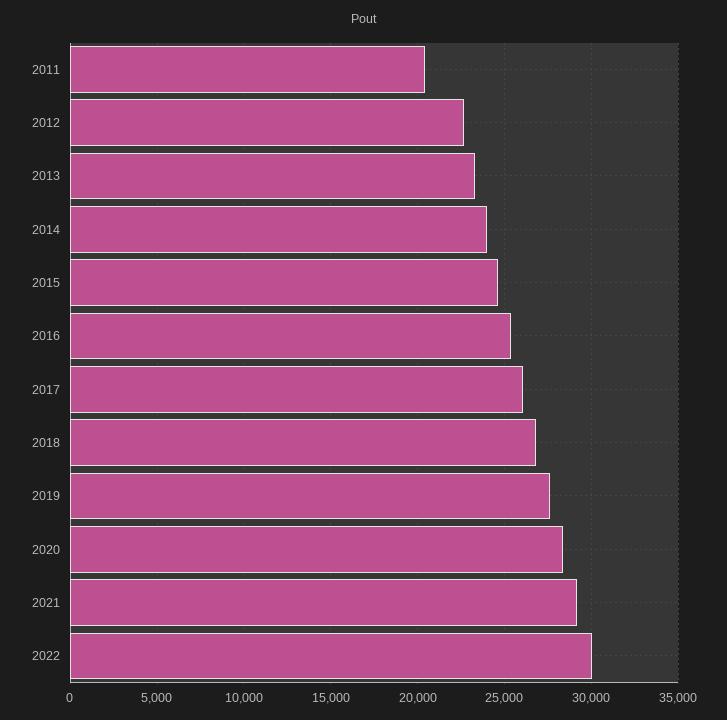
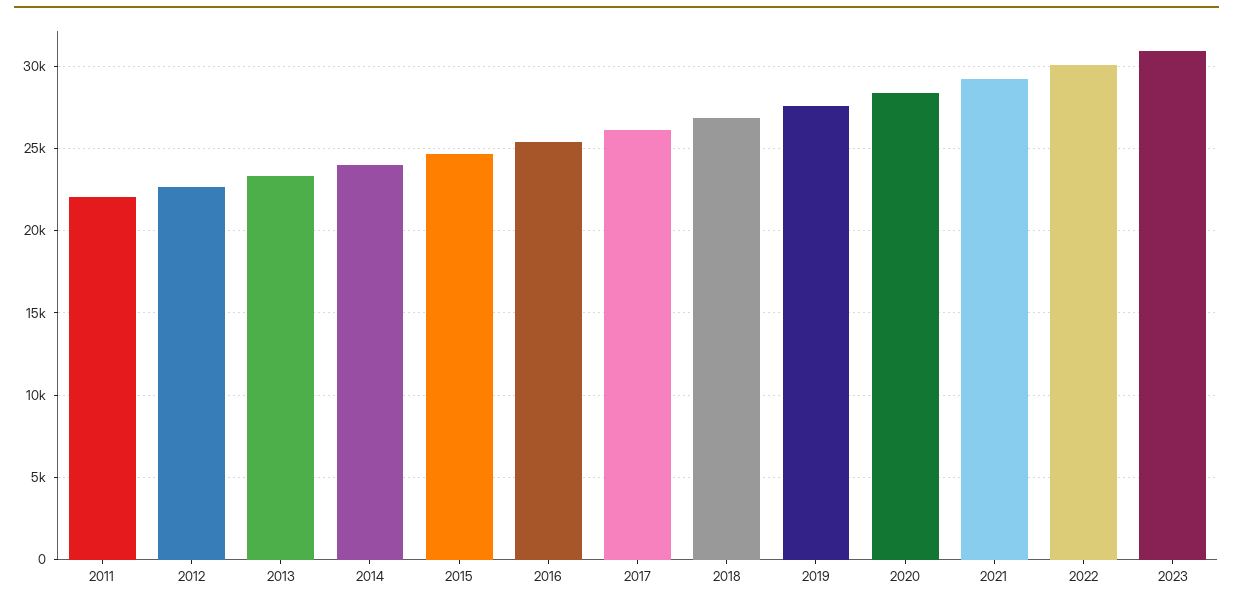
2011: 20500 -> 22000
2023: none -> 31000

